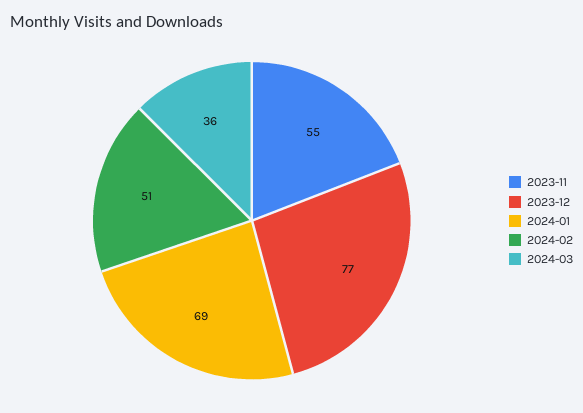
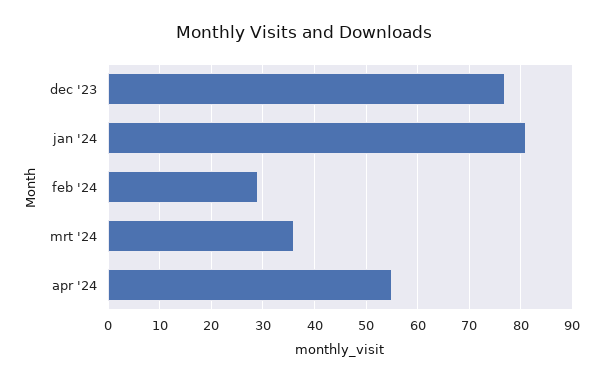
2023-11: 55 -> none
2024-01: 69 -> 80
2024-02: 51 -> 30
apr '24: none -> 55

